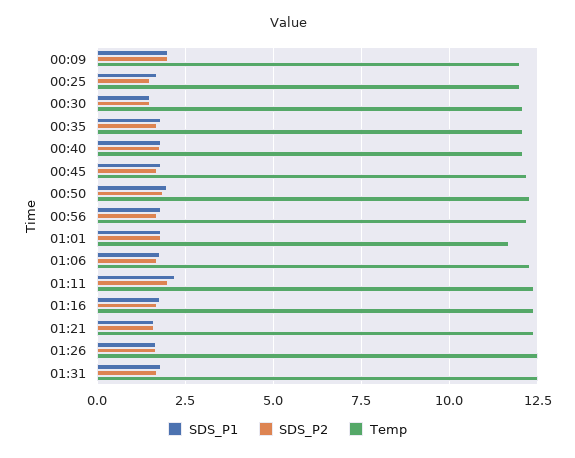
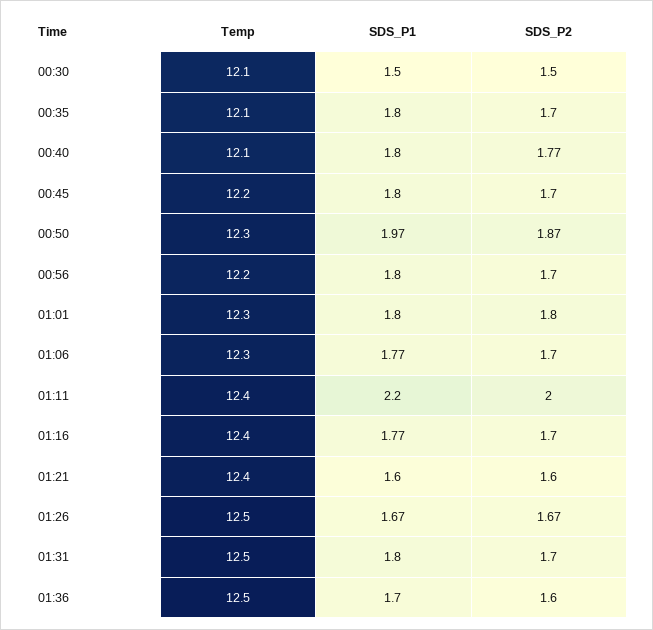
SDS_P1, 00:09: 2 -> none
SDS_P2, 00:09: 2 -> none
Temp, 00:09: 12 -> none
SDS_P1, 00:25: 1.75 -> none
SDS_P2, 00:25: 1.5 -> none
Temp, 00:25: 12 -> none
Temp, 01:01: 11.75 -> 12.3
Temp, 01:36: none -> 12.5
SDS_P1, 01:36: none -> 1.7
SDS_P2, 01:36: none -> 1.6

